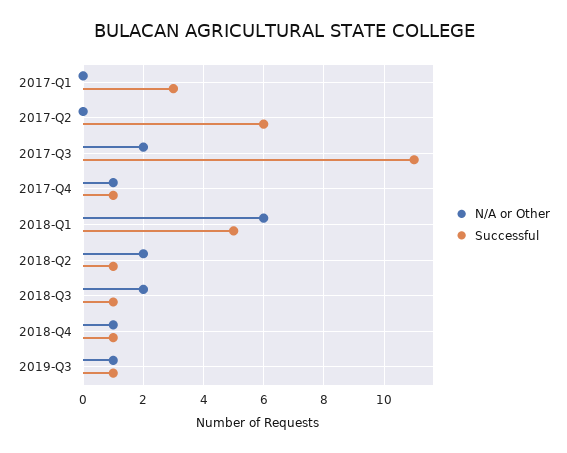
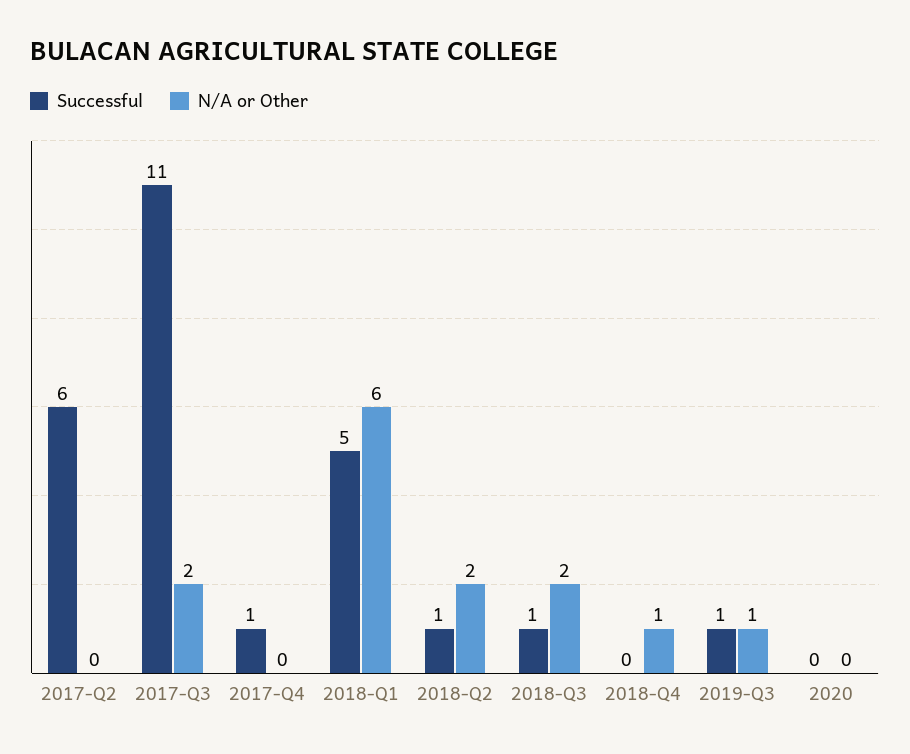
N/A or Other, 2017-Q1: 0 -> none
Successful, 2017-Q1: 3 -> none
N/A or Other, 2017-Q4: 1 -> 0
Successful, 2018-Q4: 1 -> 0
Successful, 2020: none -> 0
N/A or Other, 2020: none -> 0

